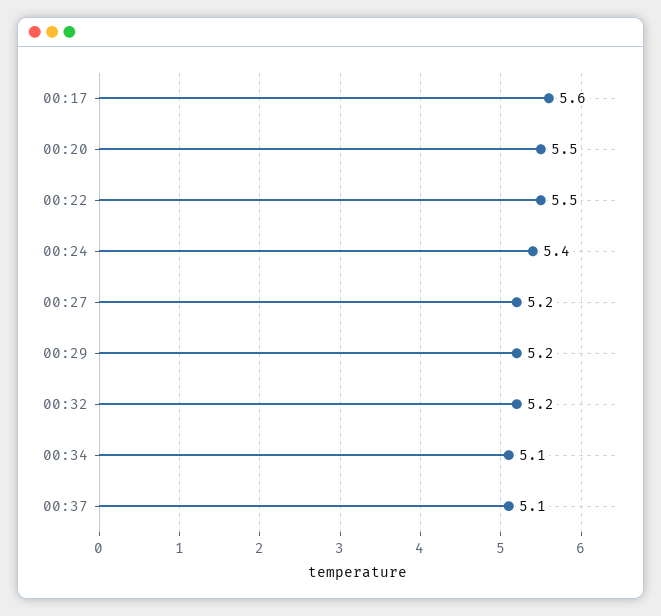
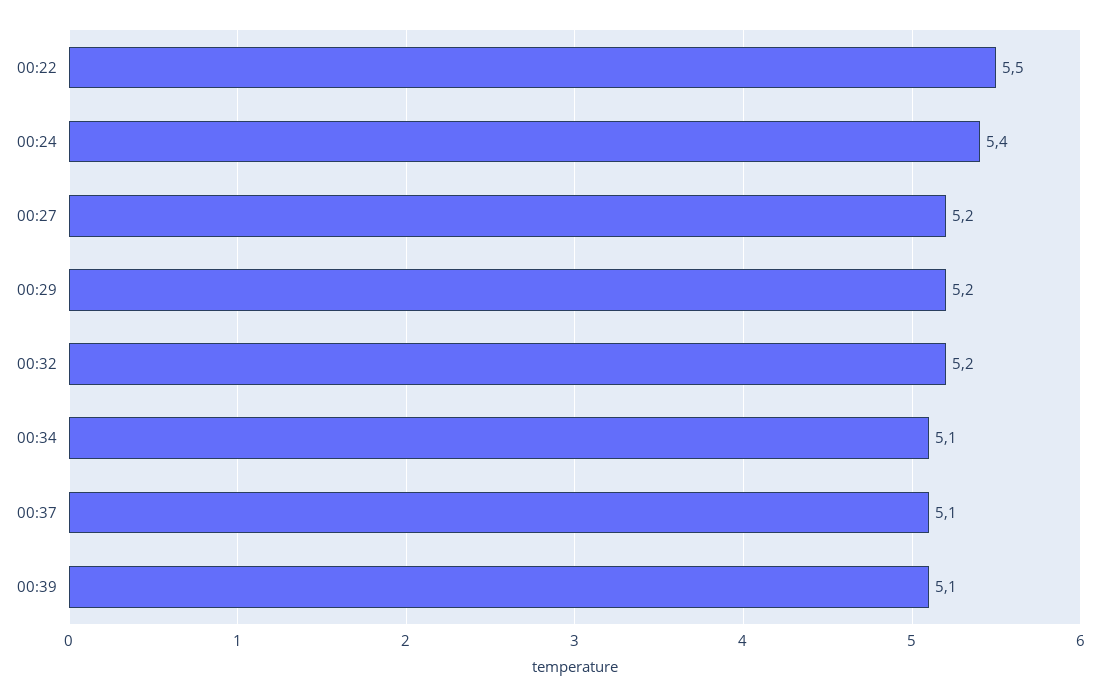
00:17: 5.6 -> none
00:20: 5.5 -> none
00:39: none -> 5.1

